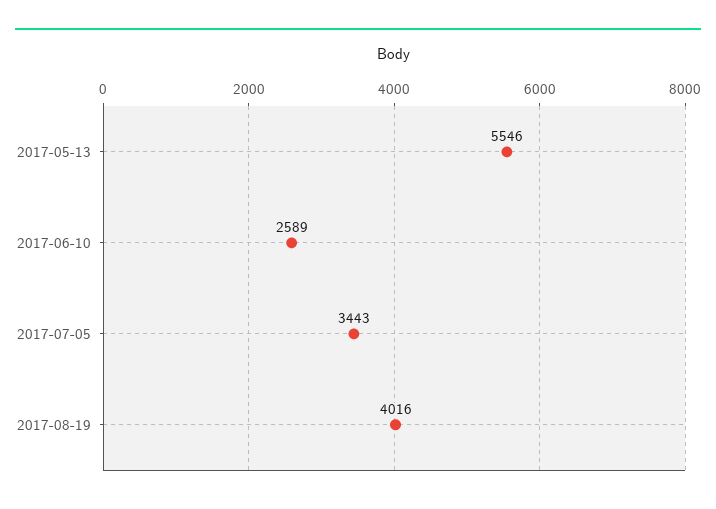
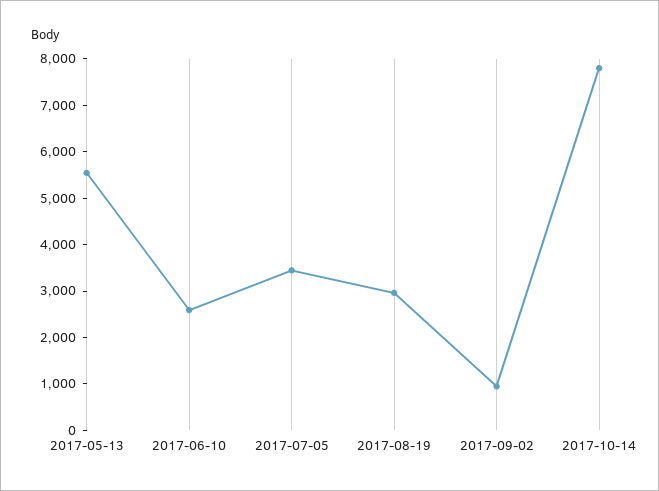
2017-08-19: 4016 -> 3000
2017-09-02: none -> 1000
2017-10-14: none -> 7800

